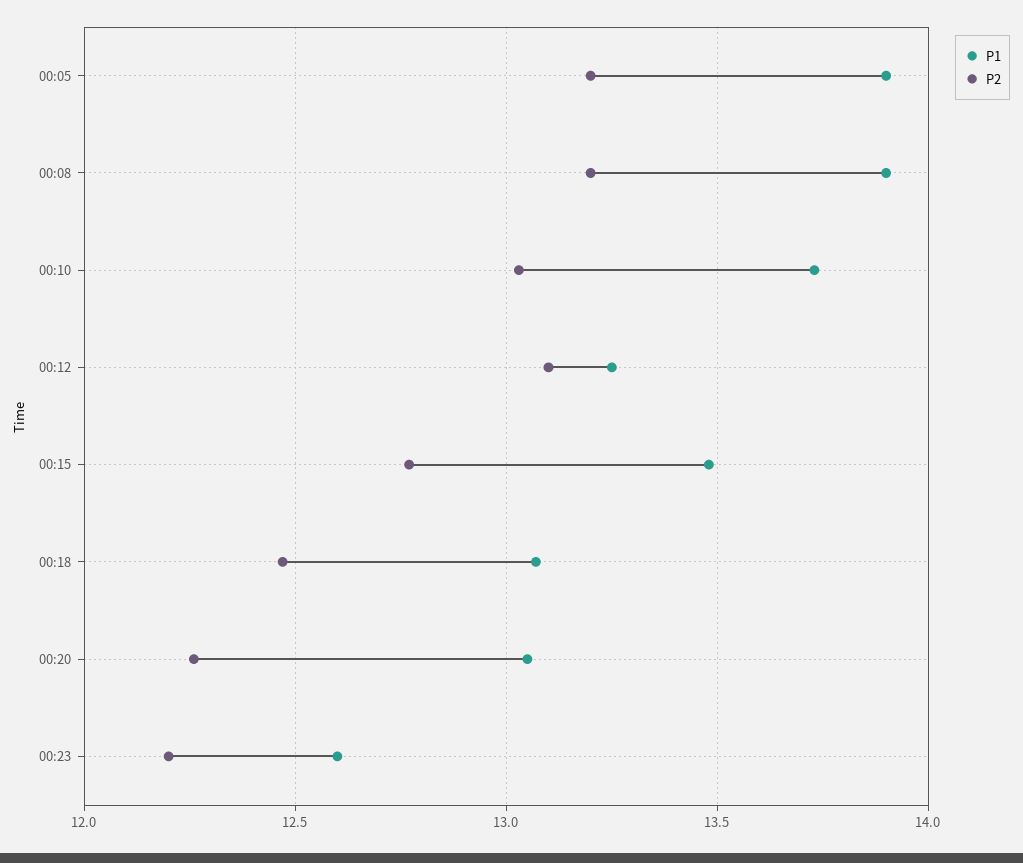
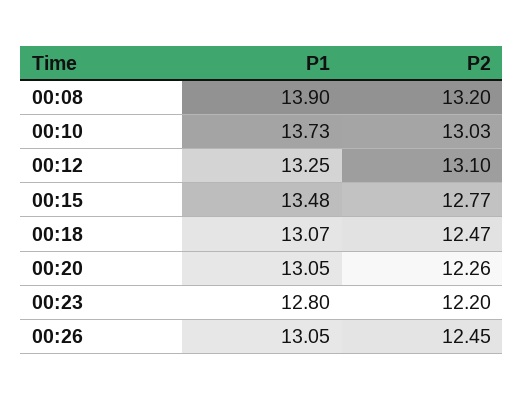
P1, 00:05: 13.9 -> none
P2, 00:05: 13.2 -> none
P1, 00:23: 12.6 -> 12.8
P1, 00:26: none -> 13.05
P2, 00:26: none -> 12.45

